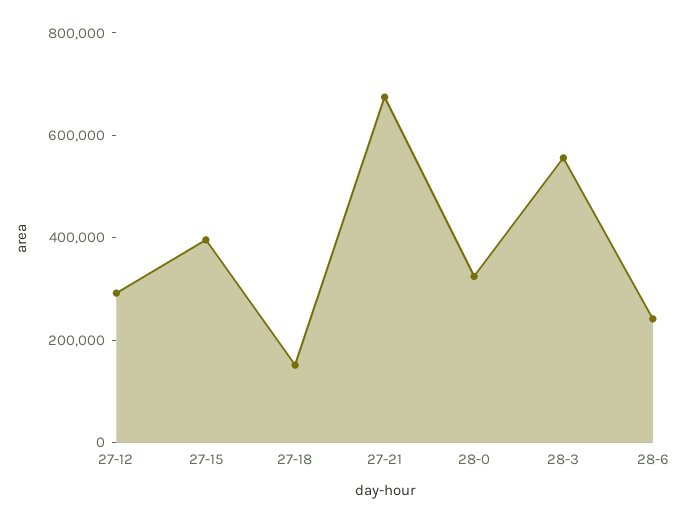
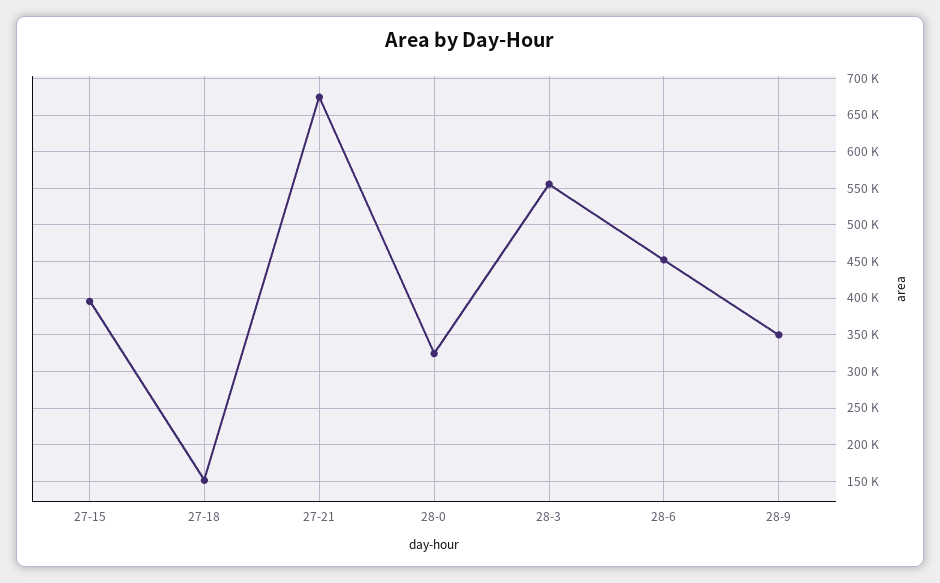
27-12: 300000 -> none
28-6: 250000 -> 450000
28-9: none -> 350000

